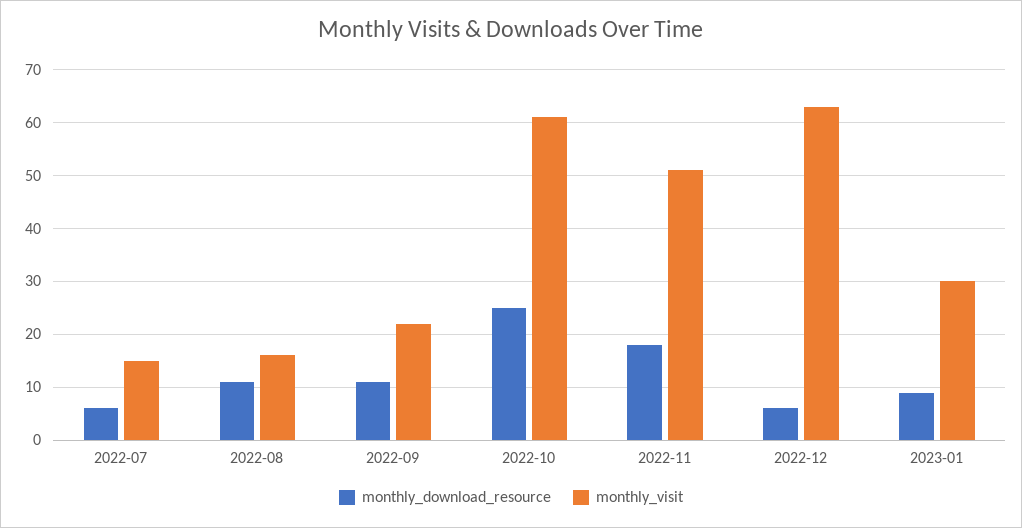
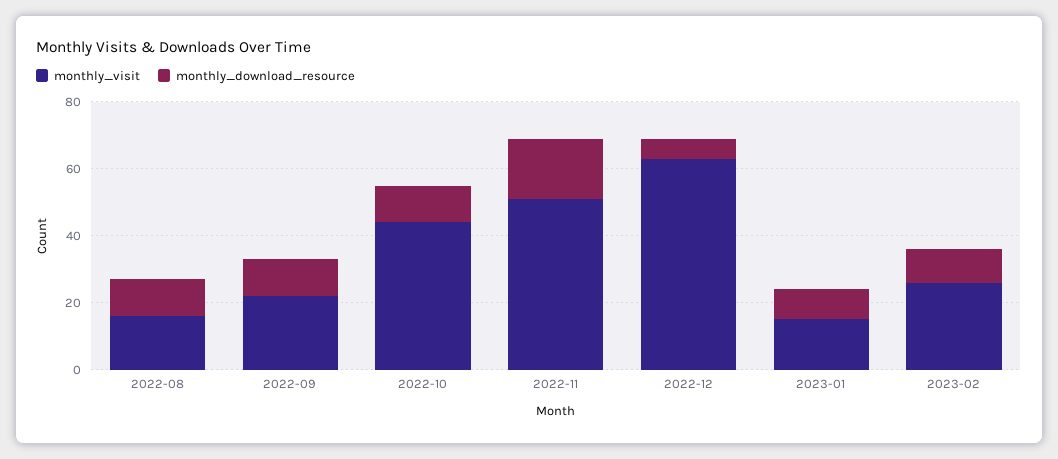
monthly_download_resource, 2022-07: 5 -> none
monthly_visit, 2022-07: 15 -> none
monthly_download_resource, 2022-10: 25 -> 10
monthly_visit, 2022-10: 60 -> 45
monthly_visit, 2023-01: 30 -> 15
monthly_visit, 2023-02: none -> 25
monthly_download_resource, 2023-02: none -> 10

